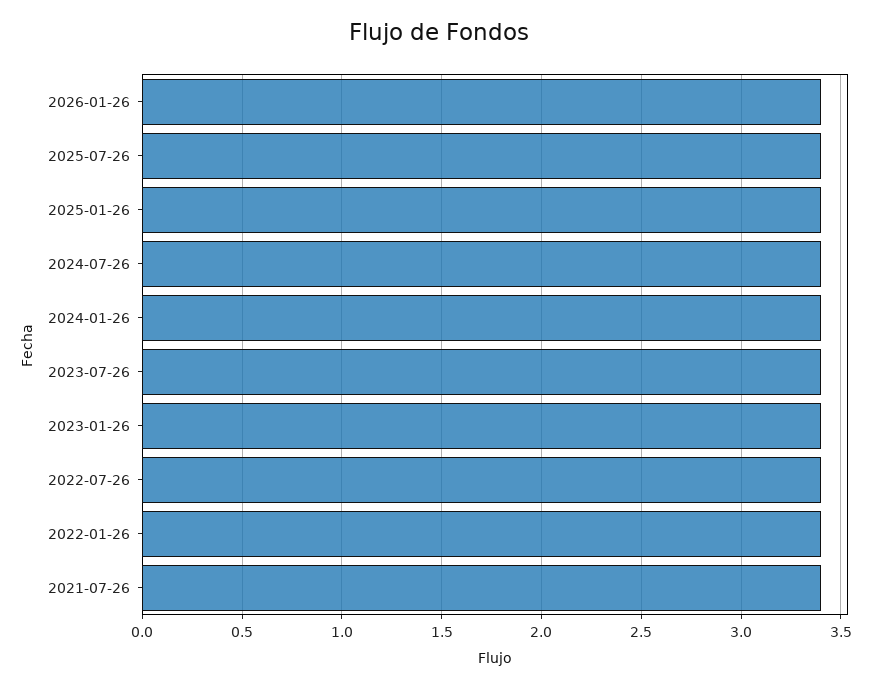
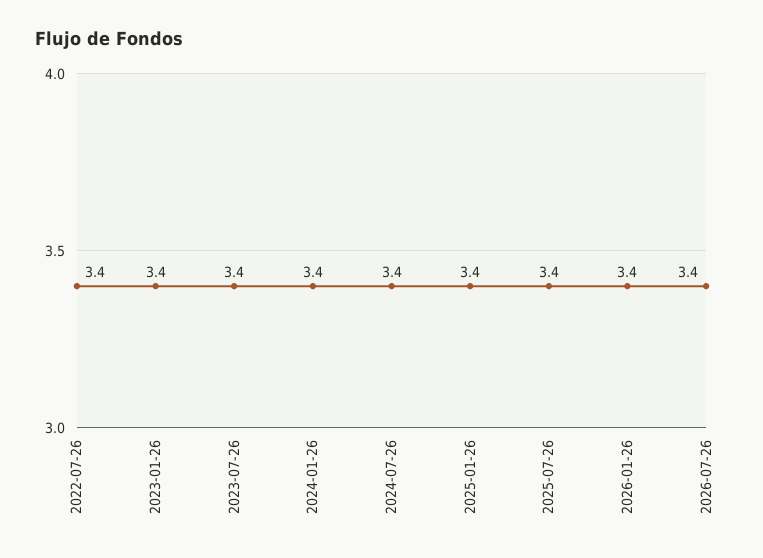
2022-01-26: 3.4 -> none
2021-07-26: 3.4 -> none
2026-07-26: none -> 3.4

